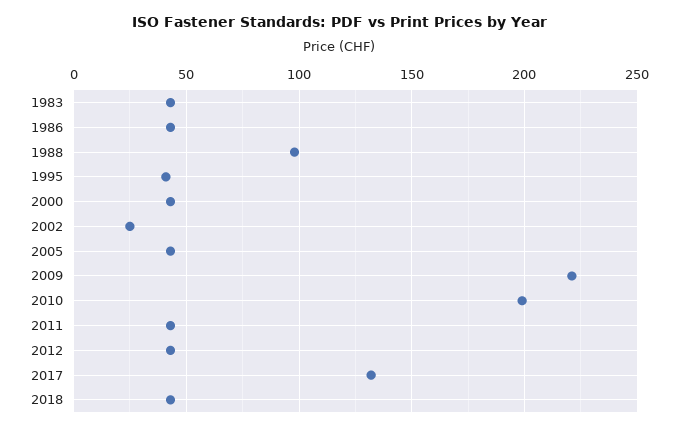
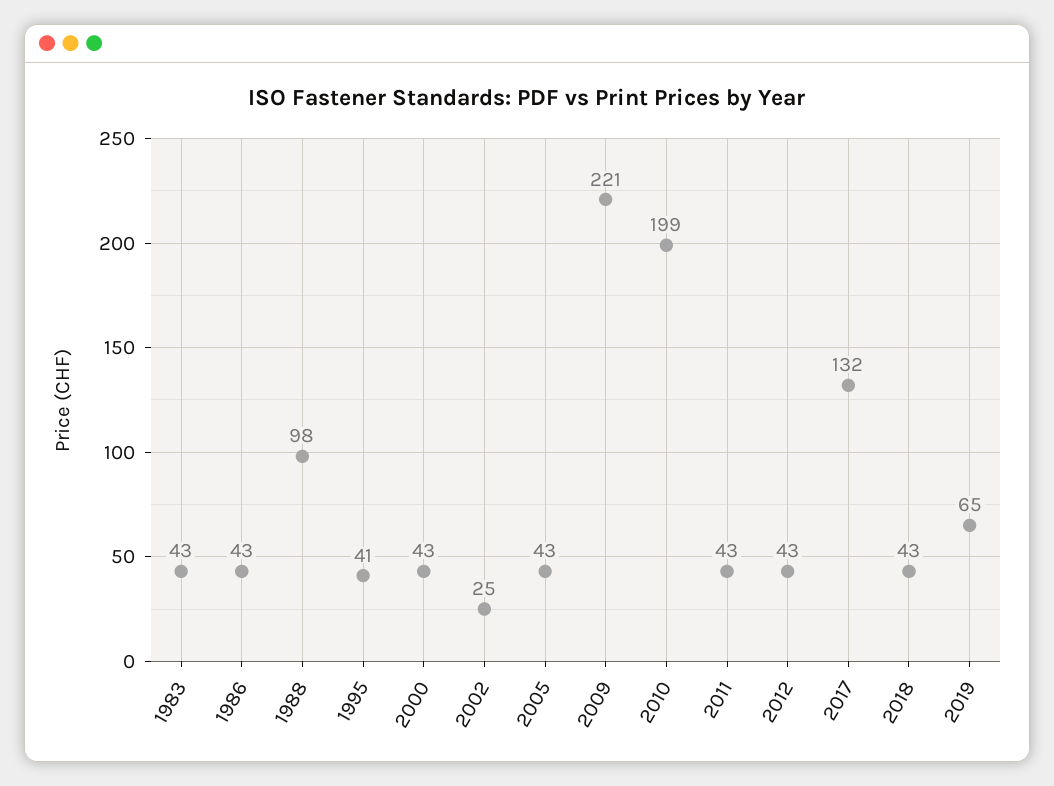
2019: none -> 65

